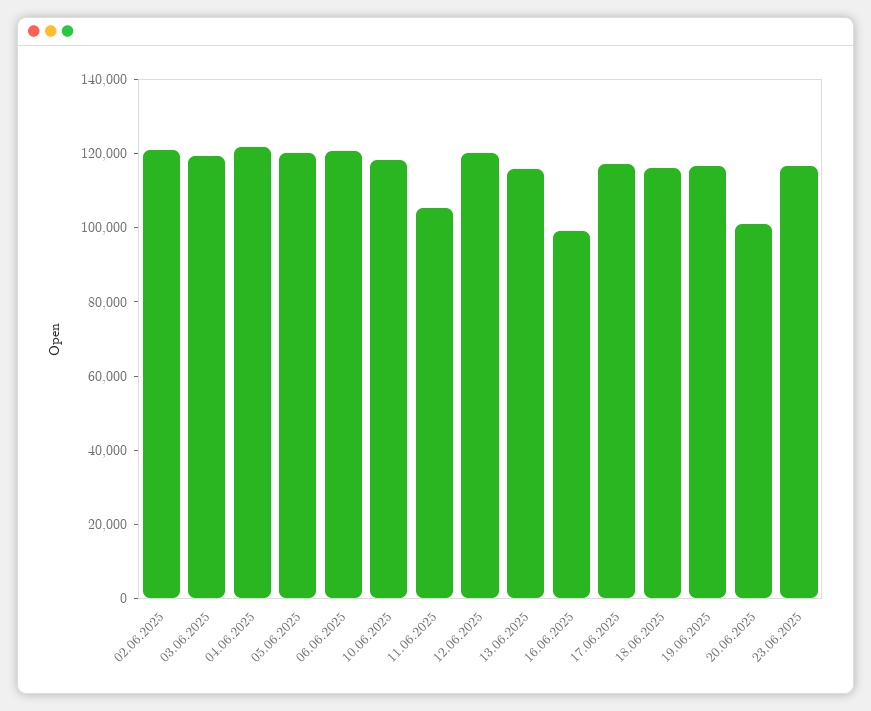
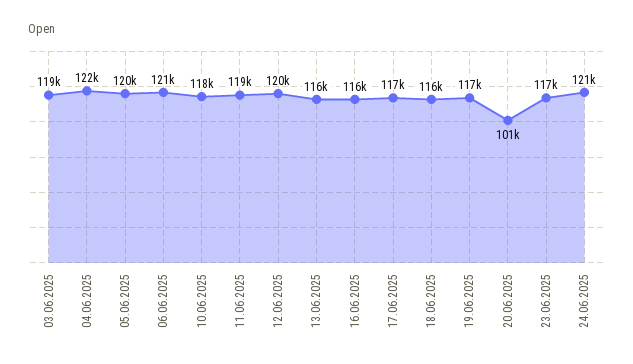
02.06.2025: 120000 -> none
11.06.2025: 105000 -> 119000
16.06.2025: 100000 -> 116000
24.06.2025: none -> 121000

